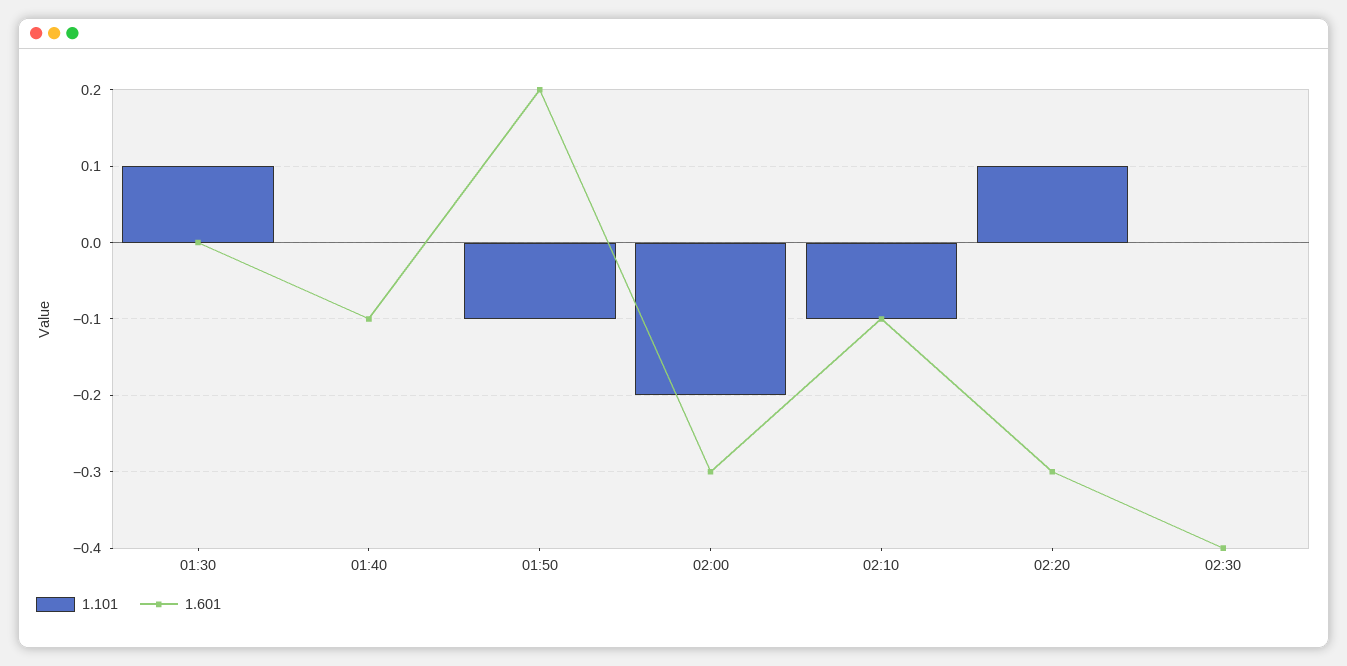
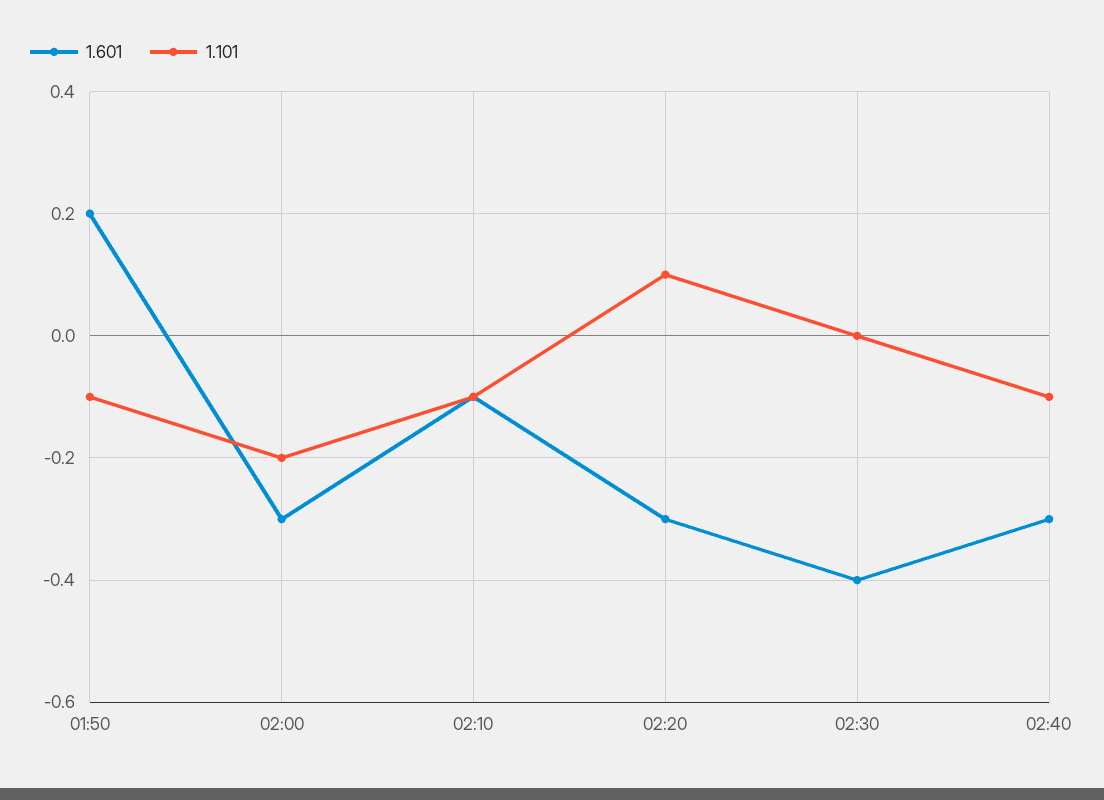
1.101, 01:30: 0.1 -> none
1.601, 01:30: 0 -> none
1.101, 01:40: 0 -> none
1.601, 01:40: -0.1 -> none
1.601, 02:40: none -> -0.3
1.101, 02:40: none -> -0.1

